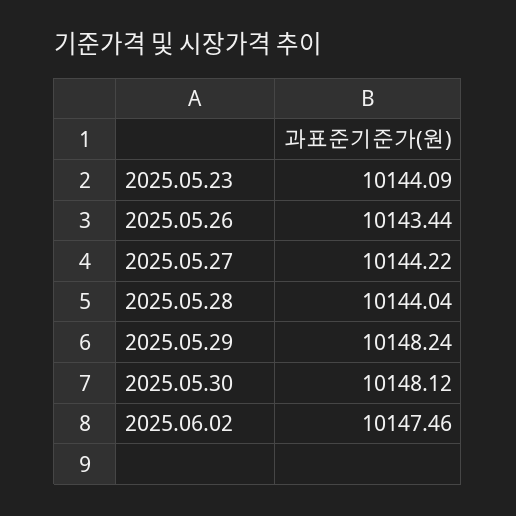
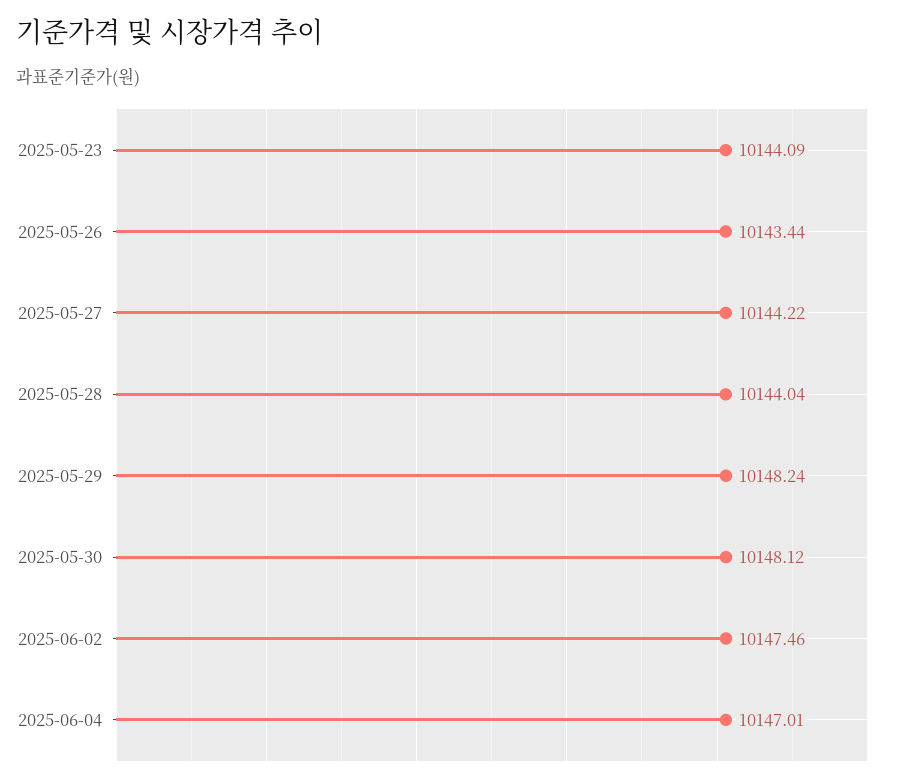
2025-06-04: none -> 10147.01

